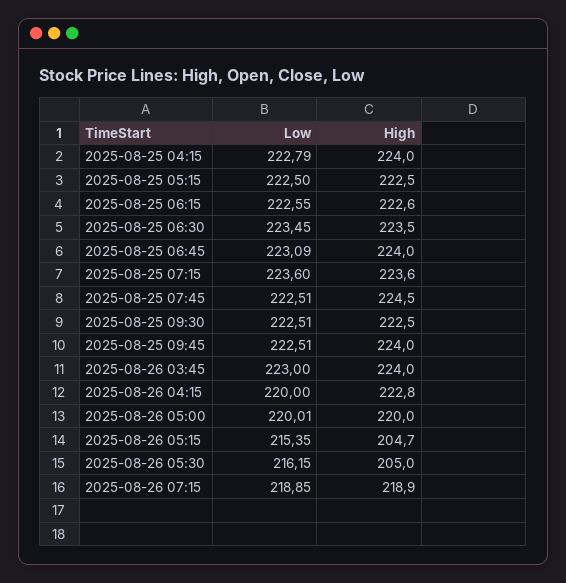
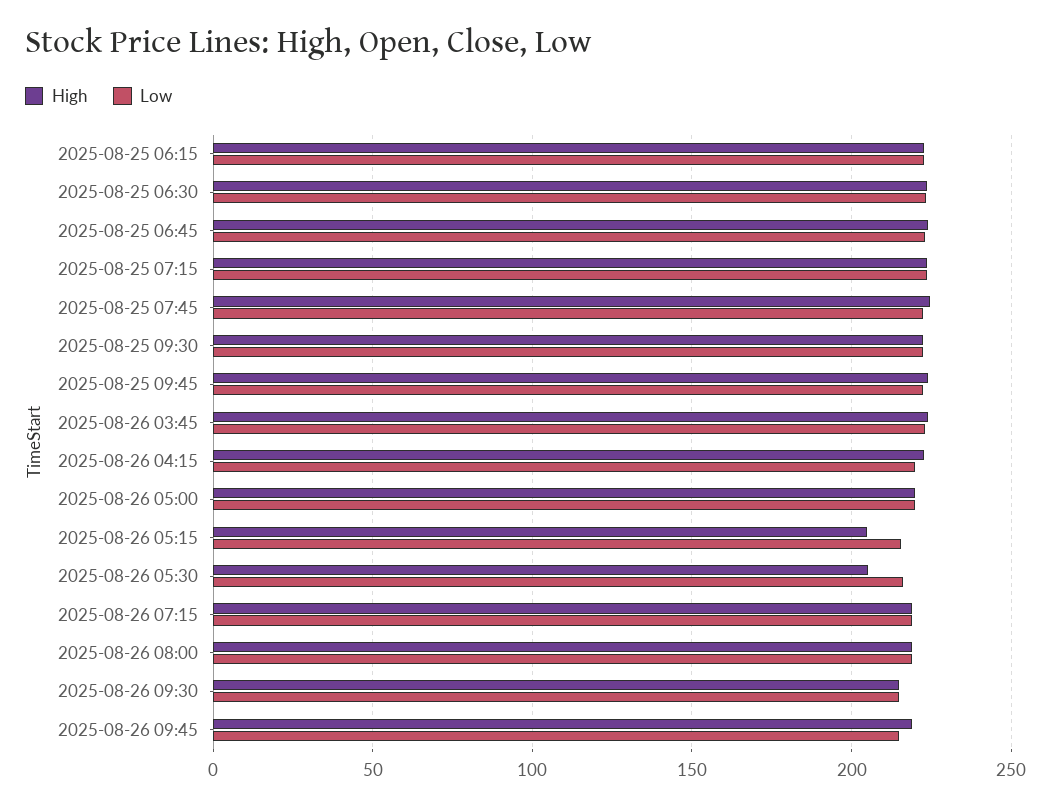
Low, 2025-08-25 04:15: 222.79 -> none
High, 2025-08-25 04:15: 224 -> none
Low, 2025-08-25 05:15: 222.5 -> none
High, 2025-08-25 05:15: 222.5 -> none
High, 2025-08-26 08:00: none -> 220
Low, 2025-08-26 08:00: none -> 220
High, 2025-08-26 09:30: none -> 215
Low, 2025-08-26 09:30: none -> 215
High, 2025-08-26 09:45: none -> 220
Low, 2025-08-26 09:45: none -> 215

